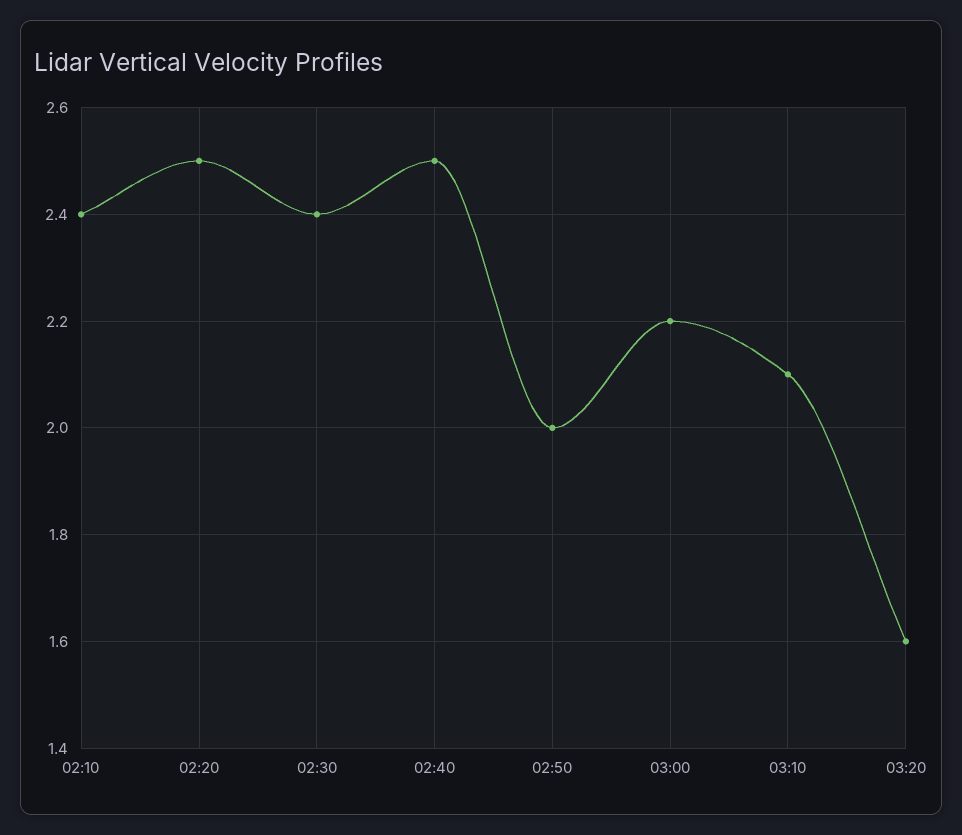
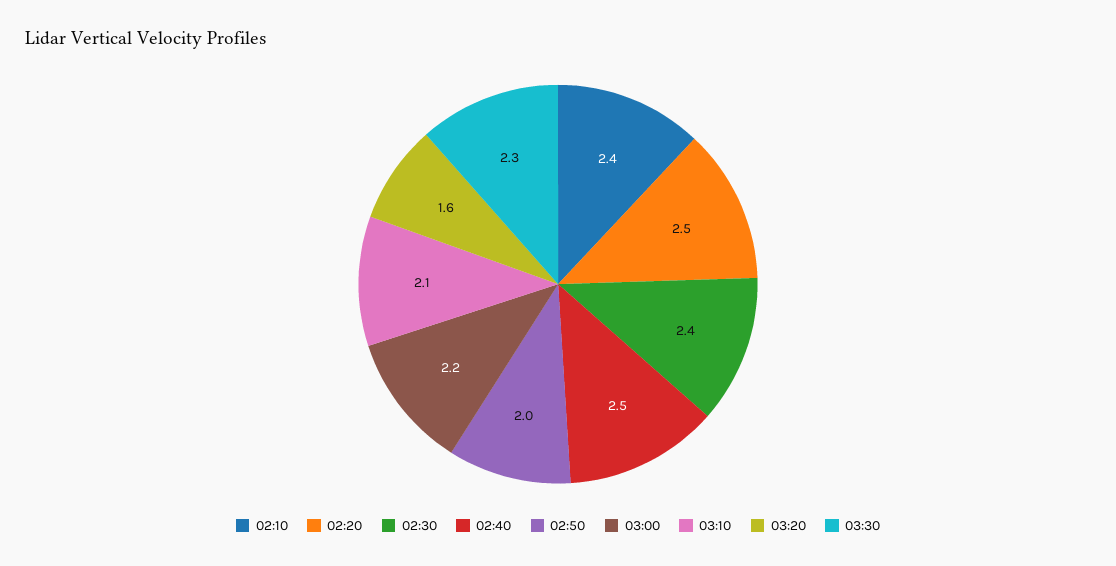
03:30: none -> 2.3

